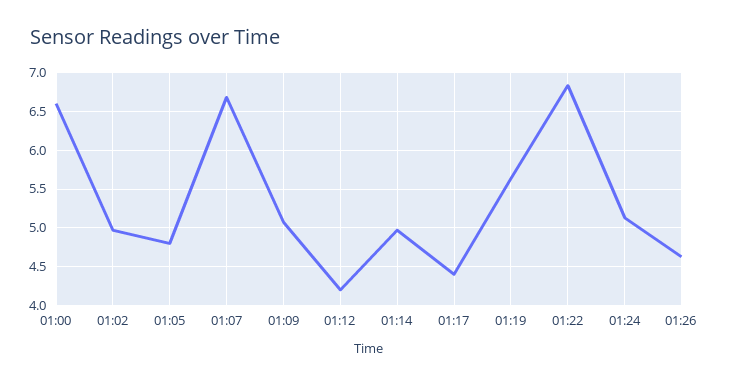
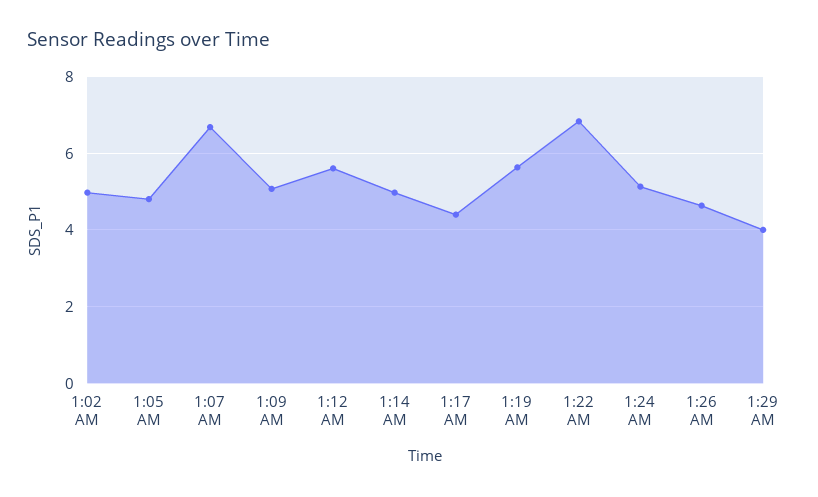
01:00: 6.6 -> none
01:12: 4.2 -> 5.6
1:29 AM: none -> 4

